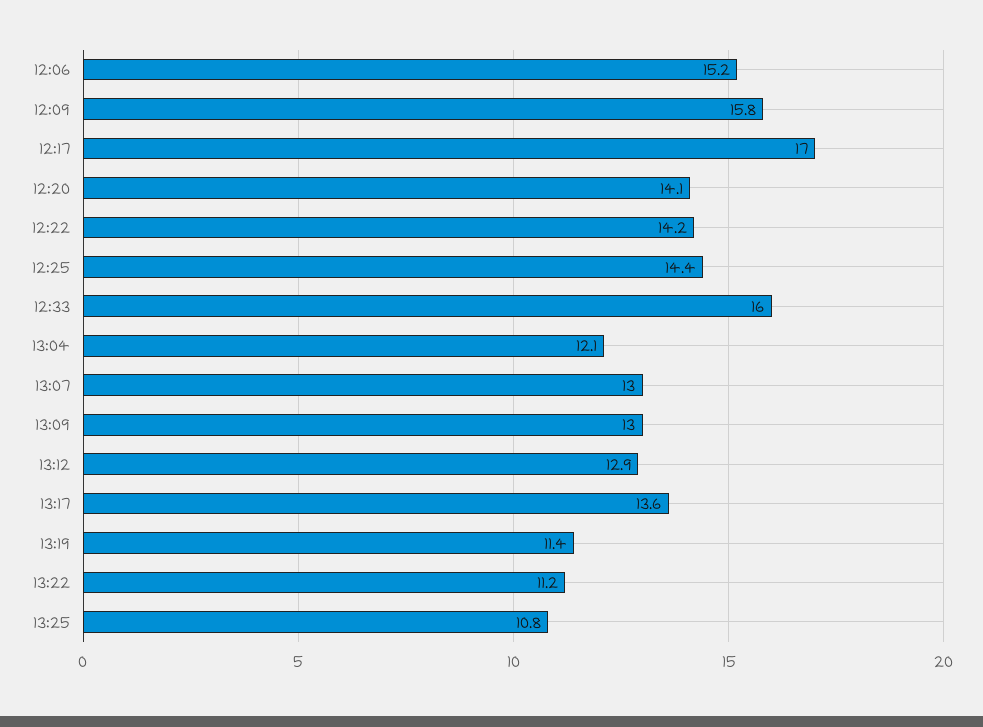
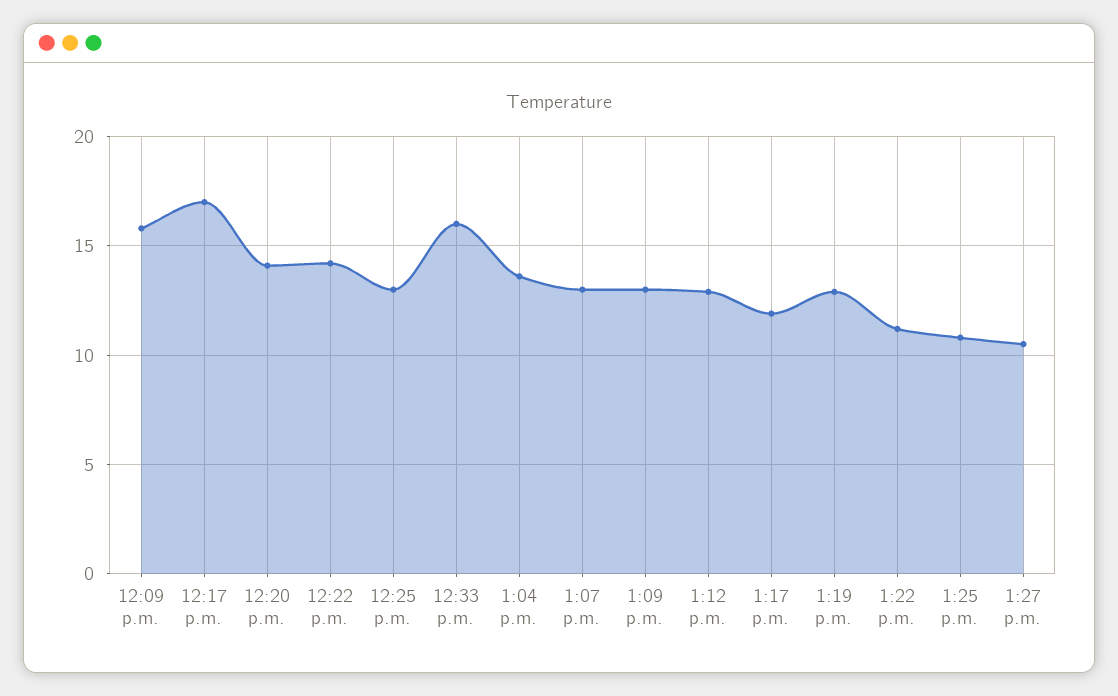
12:06: 15.2 -> none
12:25: 14.4 -> 13
13:04: 12.1 -> 13.5
13:17: 13.6 -> 12
13:19: 11.4 -> 13
1:27 p.m.: none -> 10.5

